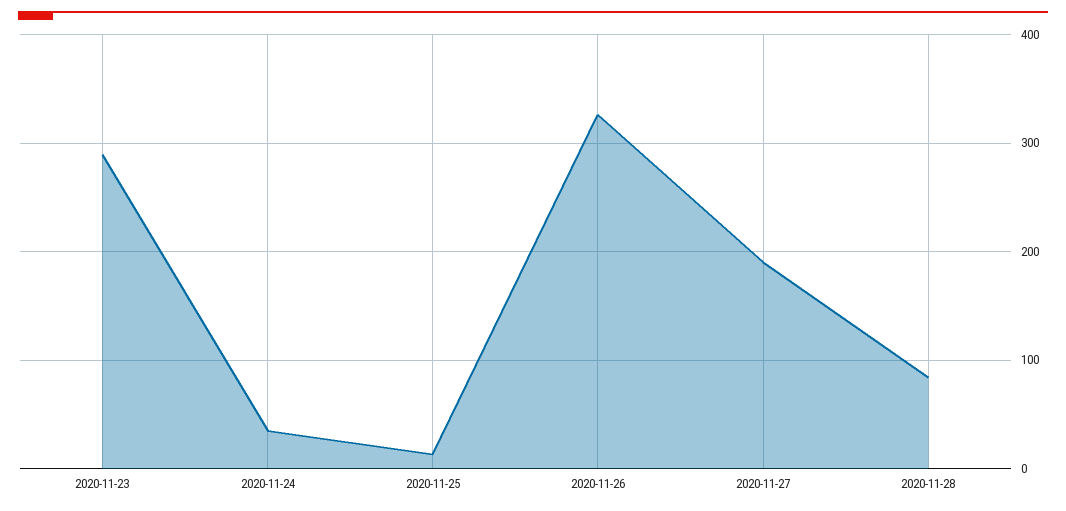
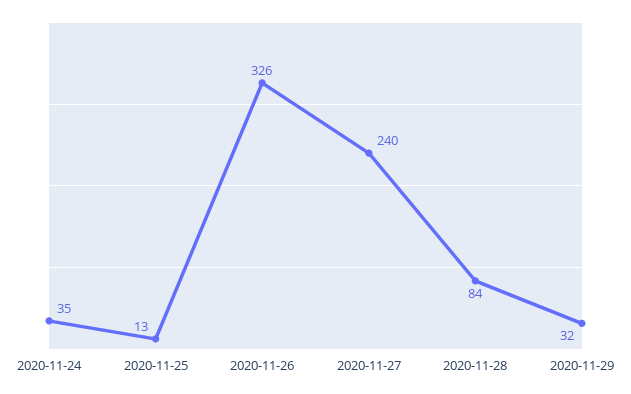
2020-11-23: 290 -> none
2020-11-27: 190 -> 240
2020-11-29: none -> 32

